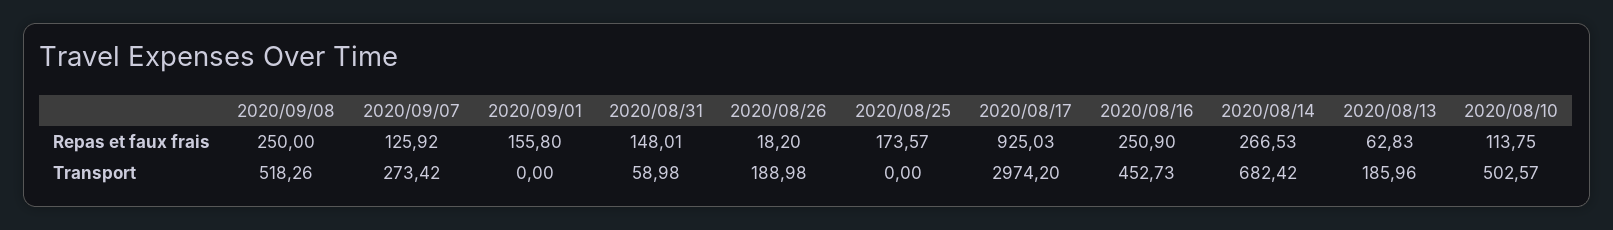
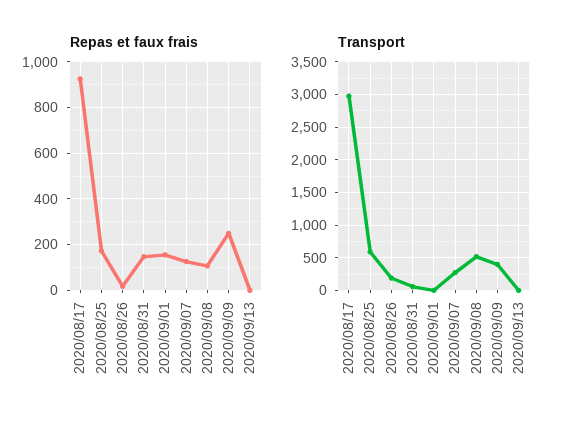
Repas et faux frais, 2020/09/08: 250 -> 100
Repas et faux frais, 2020/08/16: 250.9 -> none
Repas et faux frais, 2020/08/14: 266.53 -> none
Repas et faux frais, 2020/08/13: 62.83 -> none
Repas et faux frais, 2020/08/10: 113.75 -> none
Transport, 2020/08/25: 0 -> 600
Transport, 2020/08/16: 452.73 -> none
Transport, 2020/08/14: 682.42 -> none
Transport, 2020/08/13: 185.96 -> none
Transport, 2020/08/10: 502.57 -> none
Repas et faux frais, 2020/09/09: none -> 250
Repas et faux frais, 2020/09/13: none -> 0
Transport, 2020/09/09: none -> 400
Transport, 2020/09/13: none -> 0

